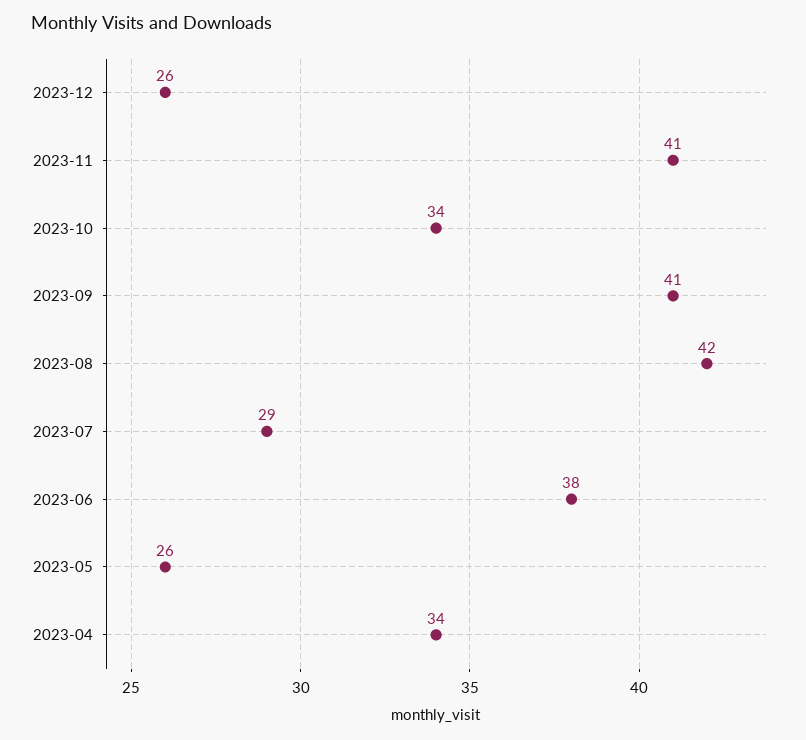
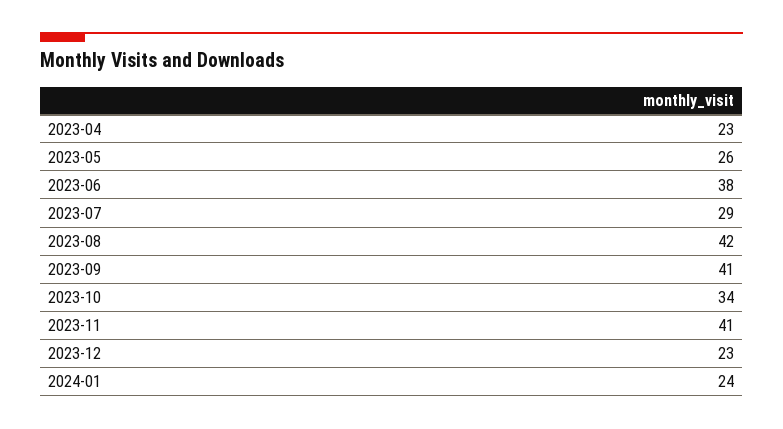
2023-12: 26 -> 23
2023-04: 34 -> 23
2024-01: none -> 24

